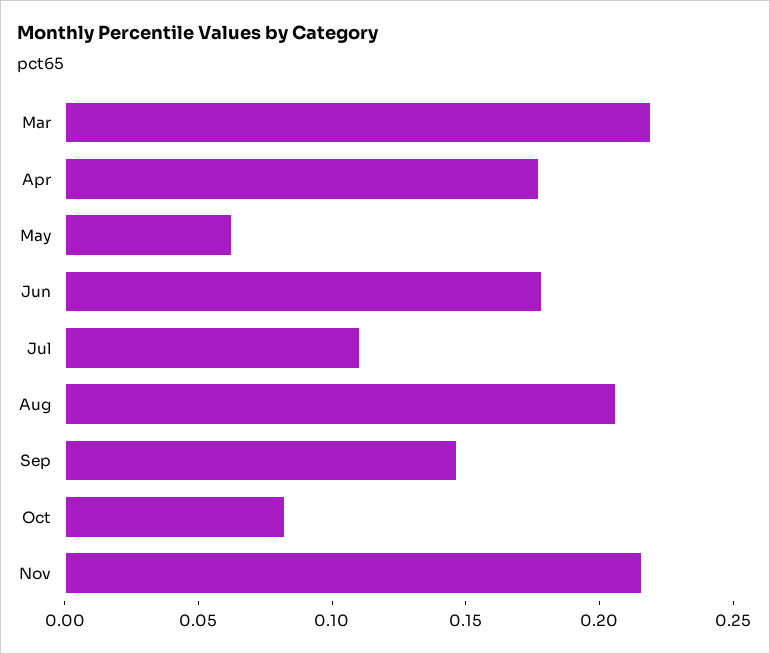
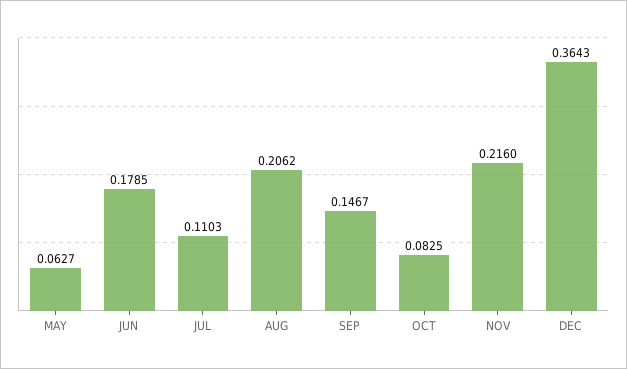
Mar: 0.22 -> none
Apr: 0.18 -> none
DEC: none -> 0.3643

